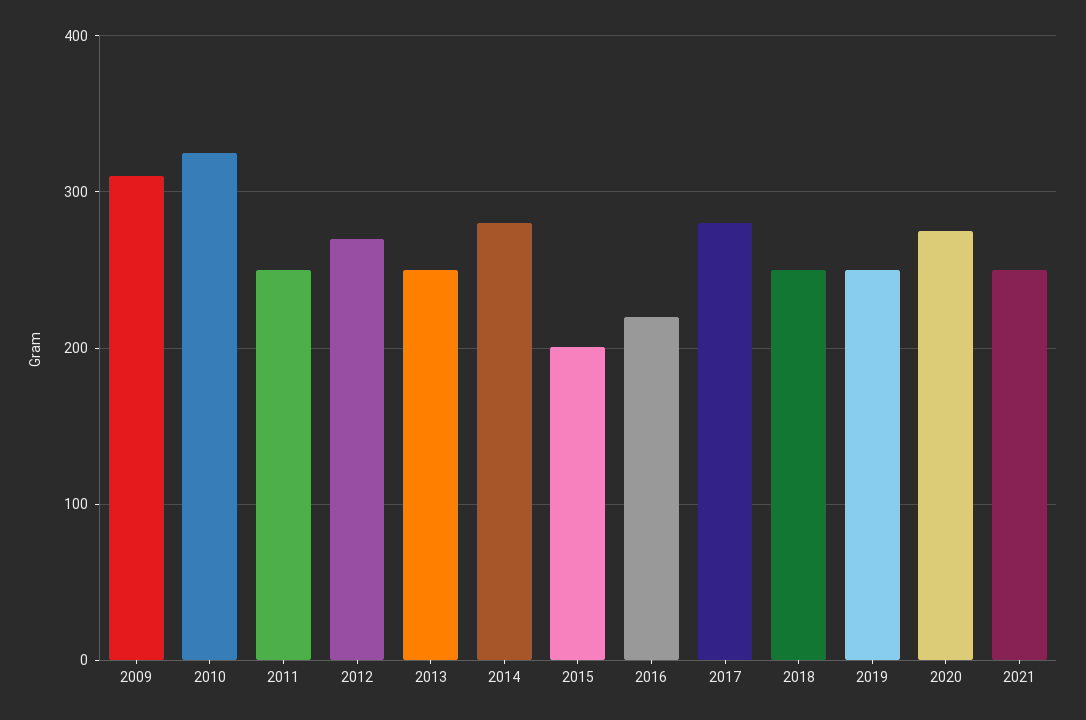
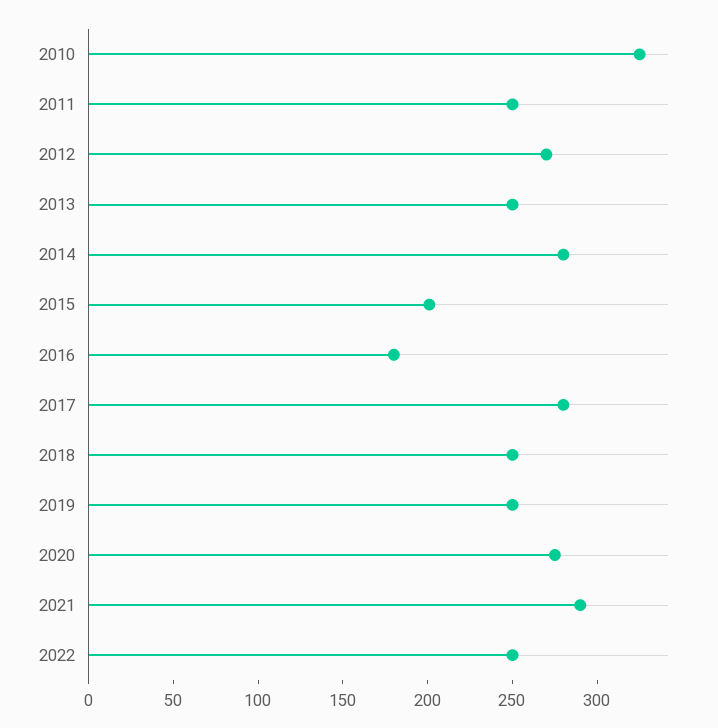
2009: 310 -> none
2016: 220 -> 180
2021: 250 -> 290
2022: none -> 250

